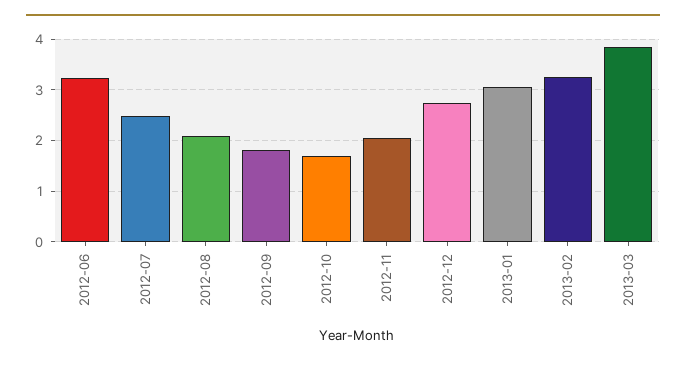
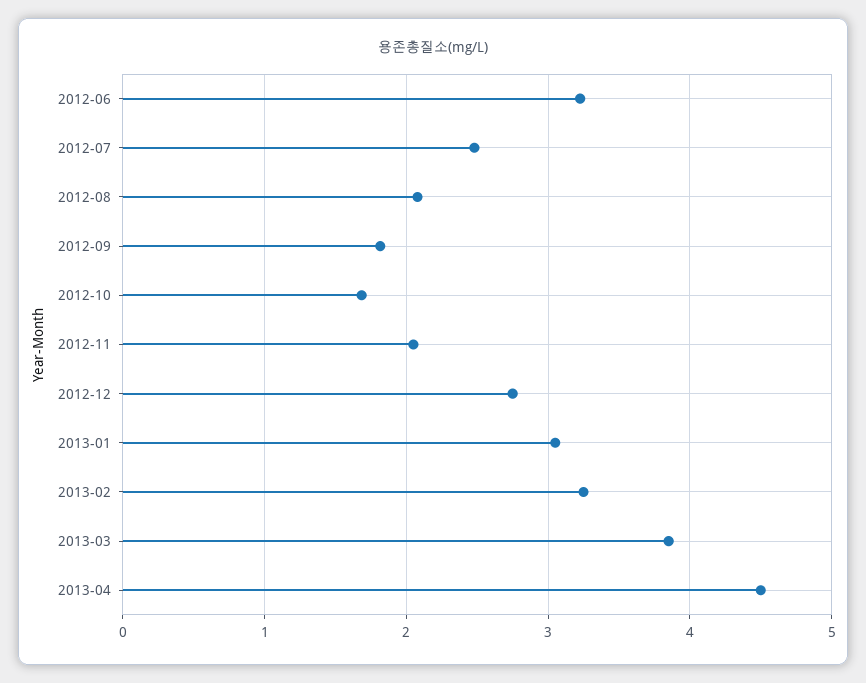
2013-04: none -> 4.5

